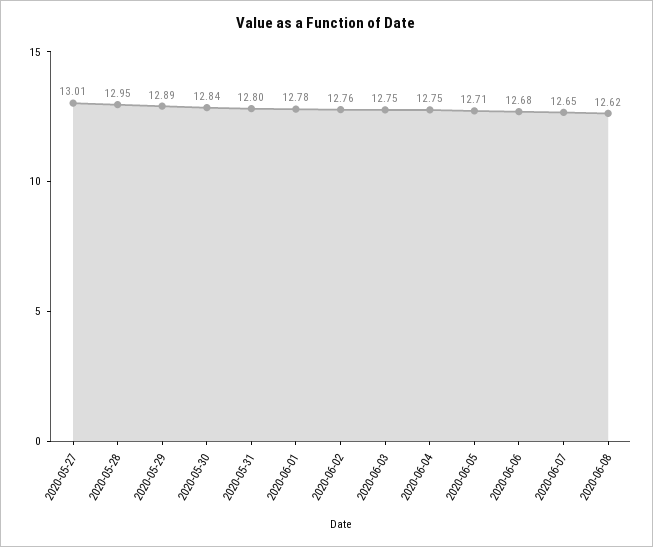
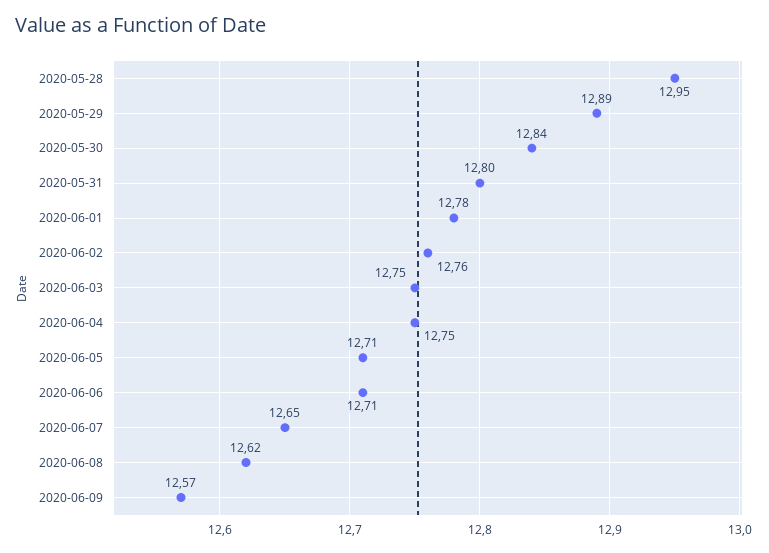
2020-05-27: 13.01 -> none
2020-06-06: 12.68 -> 12.71
2020-06-09: none -> 12.57

